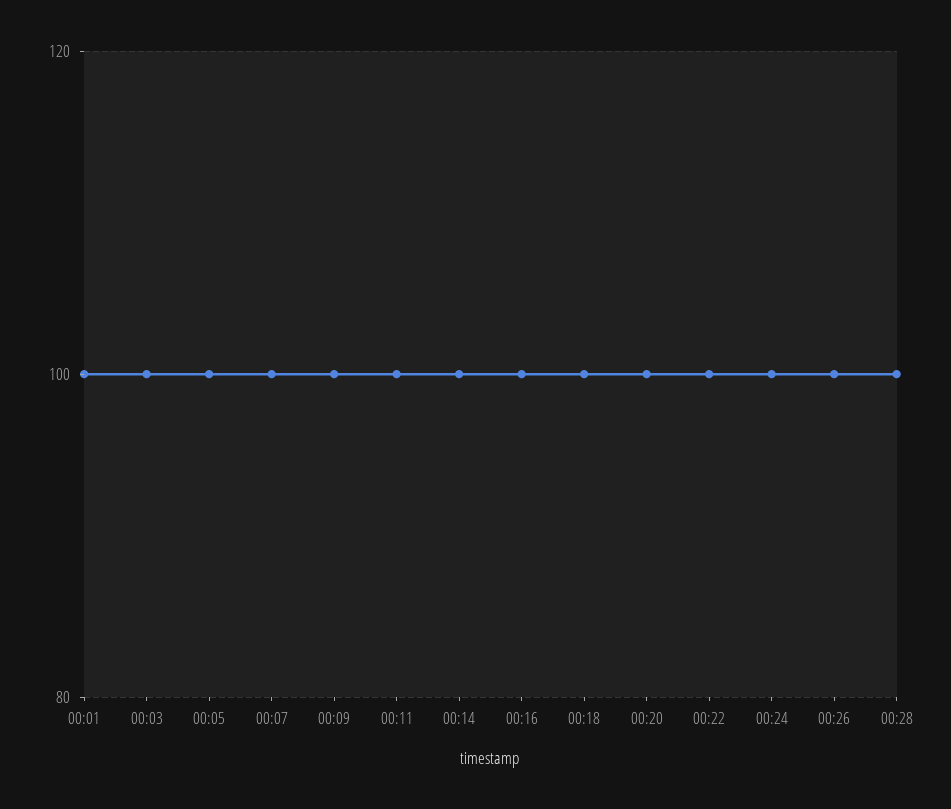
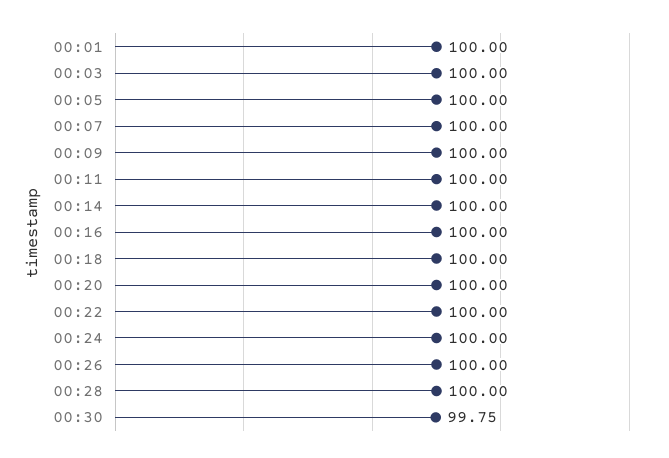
00:30: none -> 99.75

